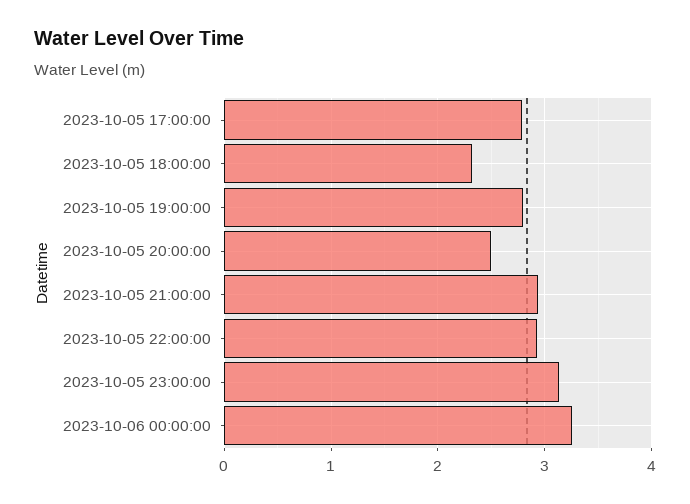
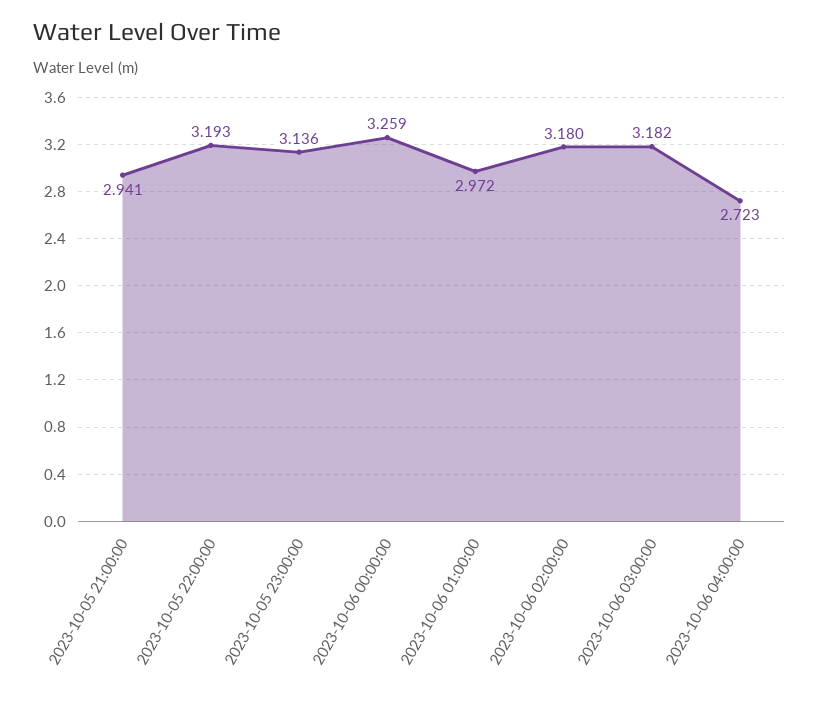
2023-10-05 17:00:00: 2.8 -> none
2023-10-05 18:00:00: 2.3 -> none
2023-10-05 19:00:00: 2.8 -> none
2023-10-05 20:00:00: 2.5 -> none
2023-10-05 22:00:00: 2.9 -> 3.193
2023-10-06 01:00:00: none -> 2.972
2023-10-06 02:00:00: none -> 3.18
2023-10-06 03:00:00: none -> 3.182
2023-10-06 04:00:00: none -> 2.723

